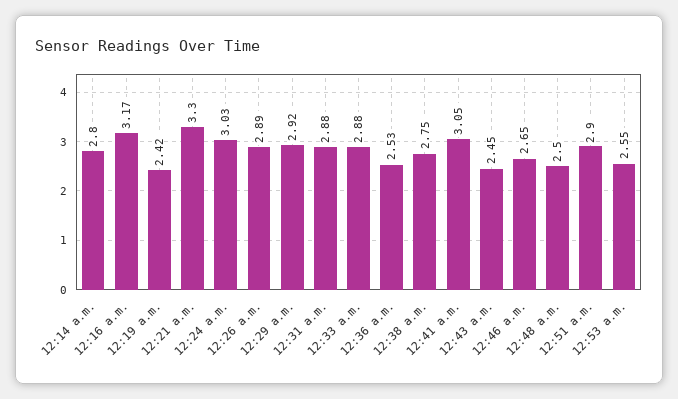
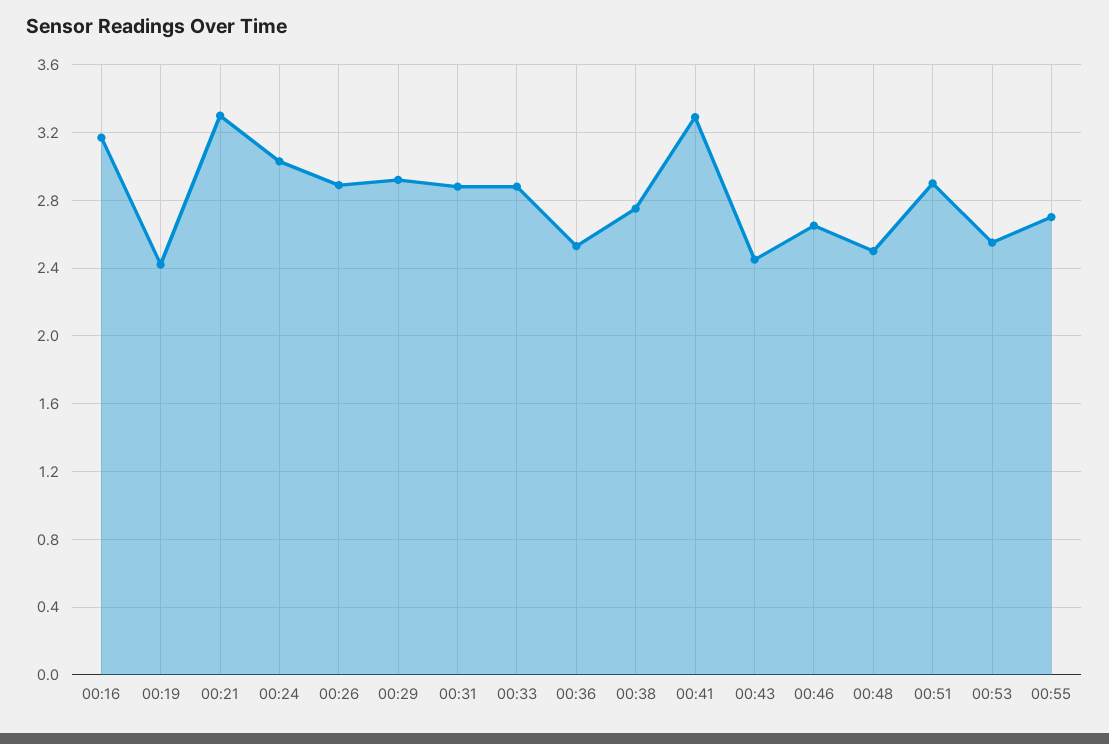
12:14 a.m.: 2.8 -> none
12:41 a.m.: 3.05 -> 3.3
00:55: none -> 2.7

